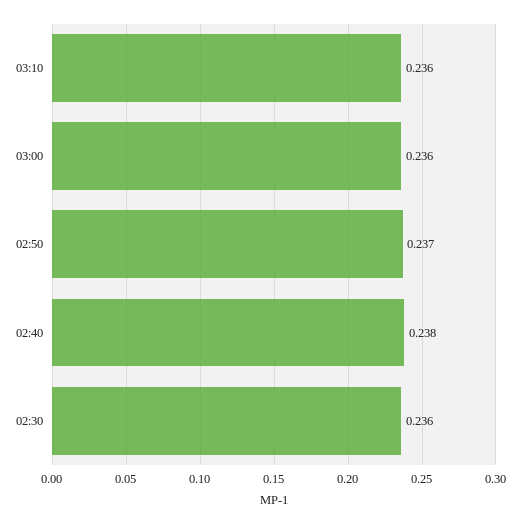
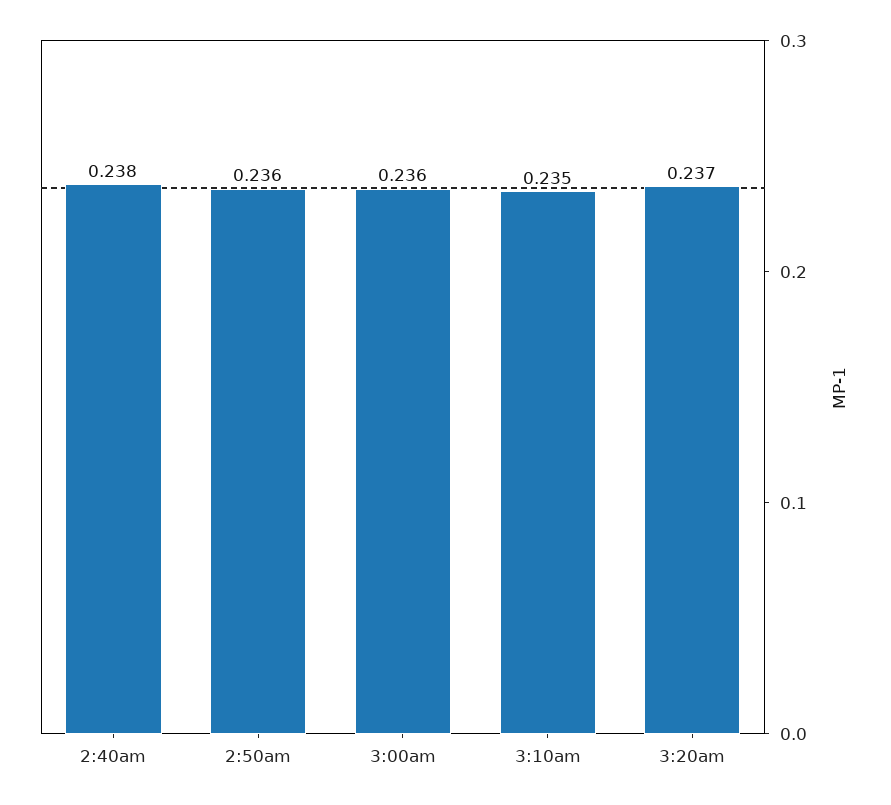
03:10: 0.236 -> 0.235
02:50: 0.237 -> 0.236
02:30: 0.236 -> none
3:20am: none -> 0.237

